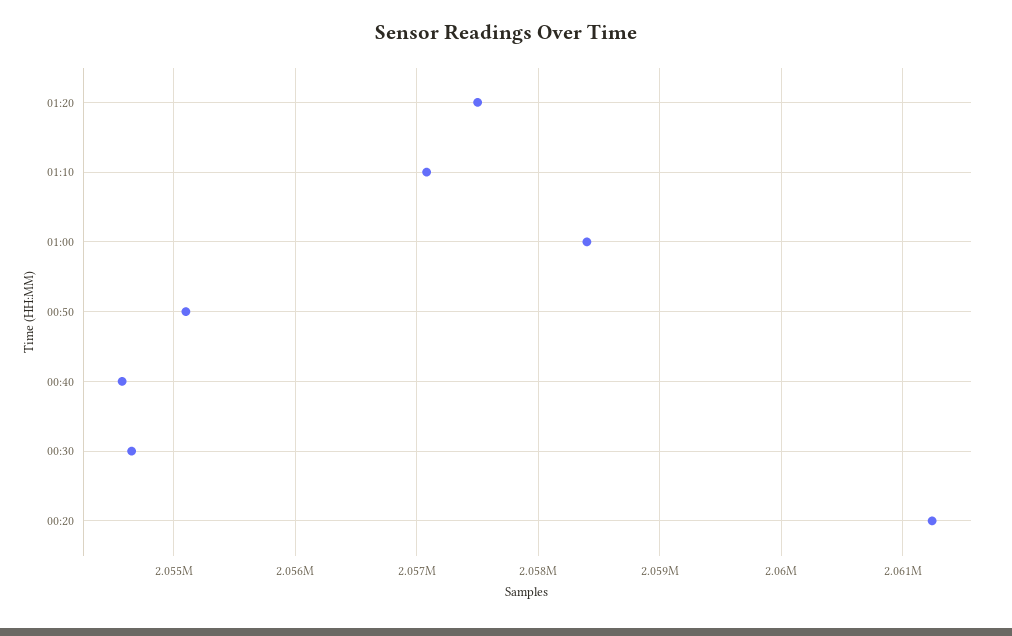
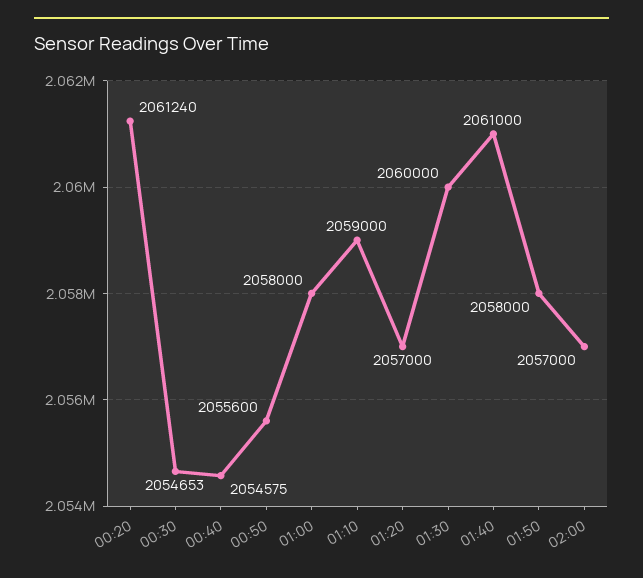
01:20: 2057500 -> 2057000
01:10: 2057100 -> 2059000
01:00: 2058400 -> 2058000
00:50: 2055100 -> 2055600
01:30: none -> 2060000
01:40: none -> 2061000
01:50: none -> 2058000
02:00: none -> 2057000

